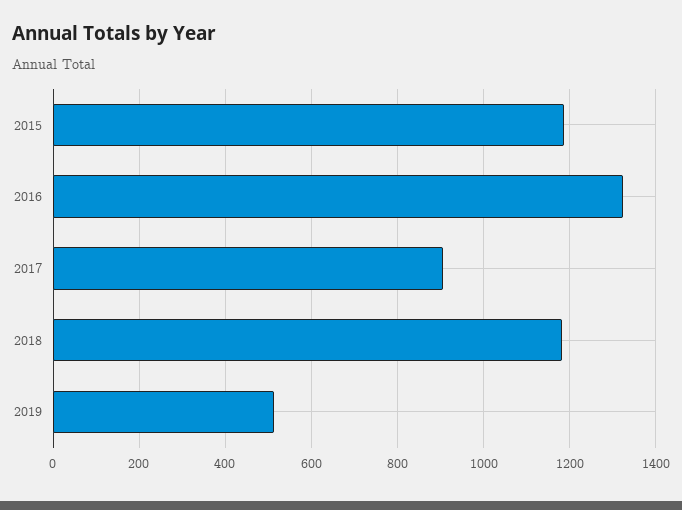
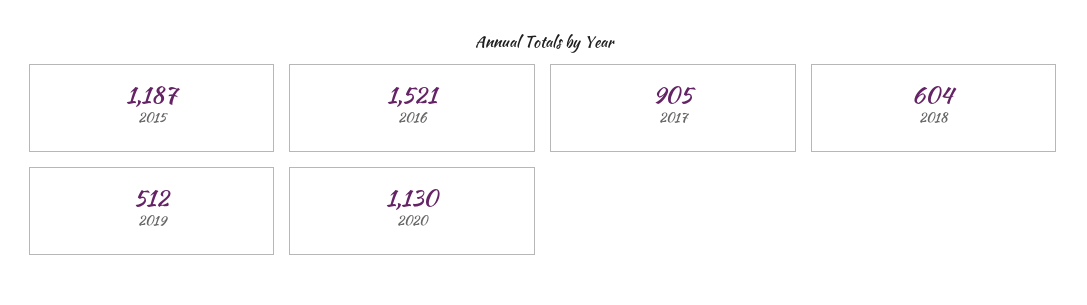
2016: 1320 -> 1521
2018: 1180 -> 604
2020: none -> 1130

